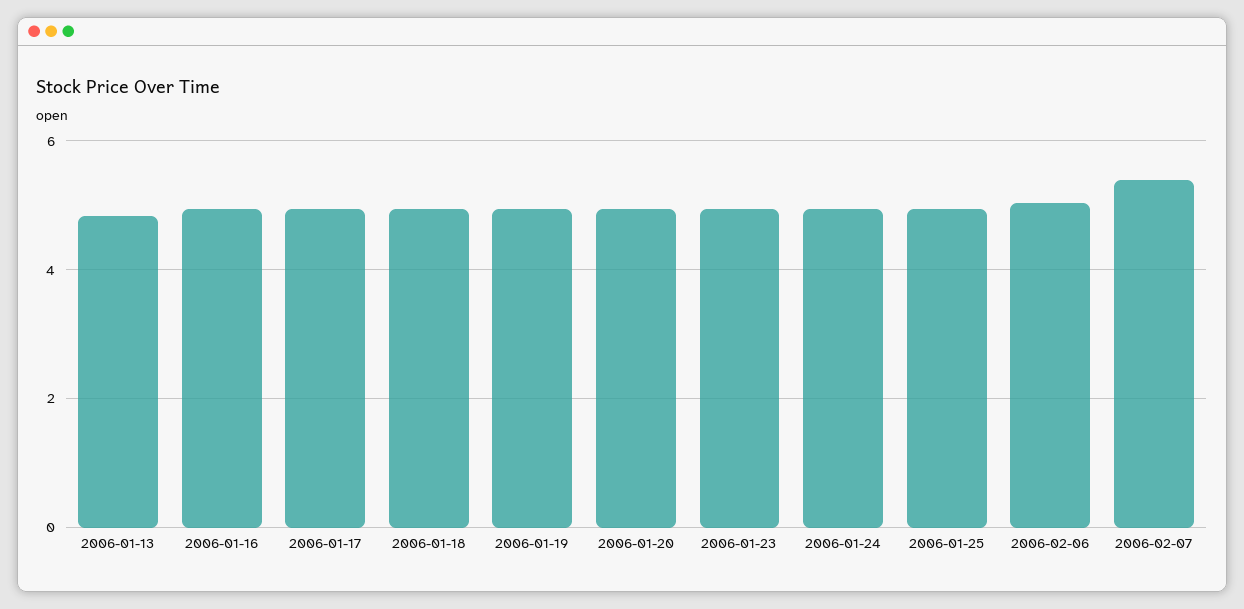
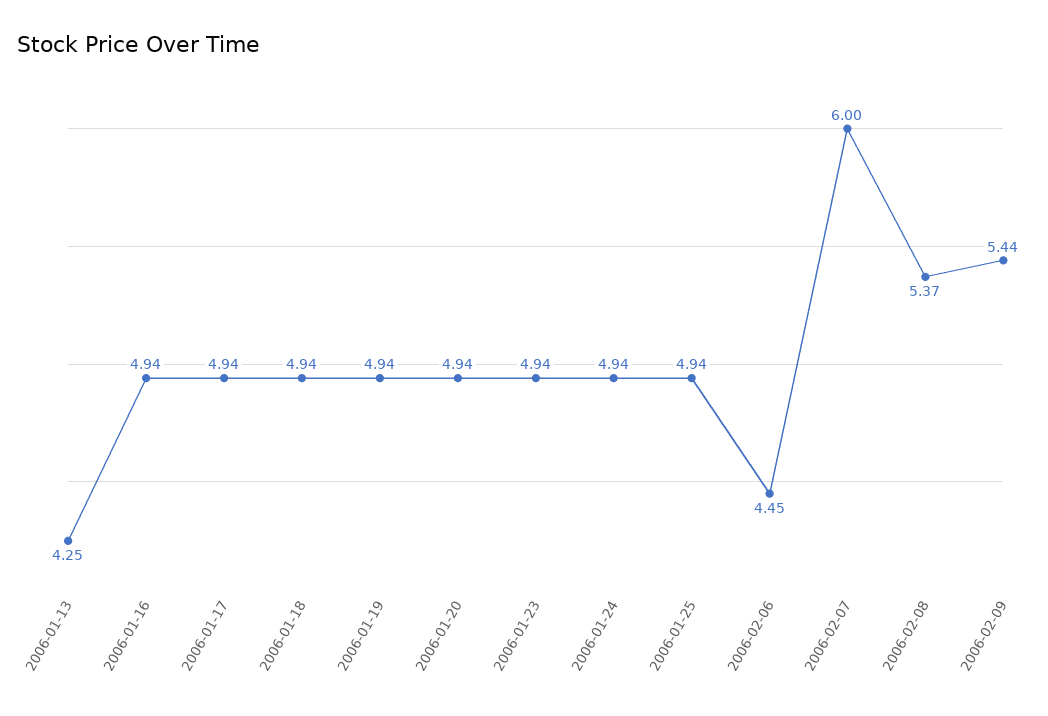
2006-01-13: 4.8 -> 4.25
2006-02-06: 5 -> 4.45
2006-02-07: 5.4 -> 6
2006-02-08: none -> 5.37
2006-02-09: none -> 5.44

